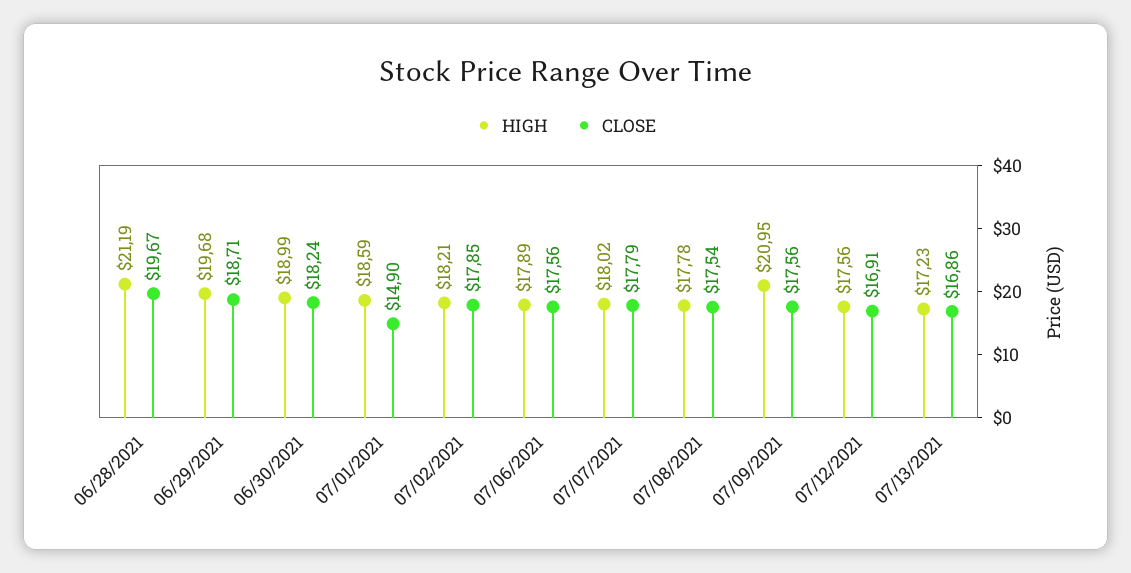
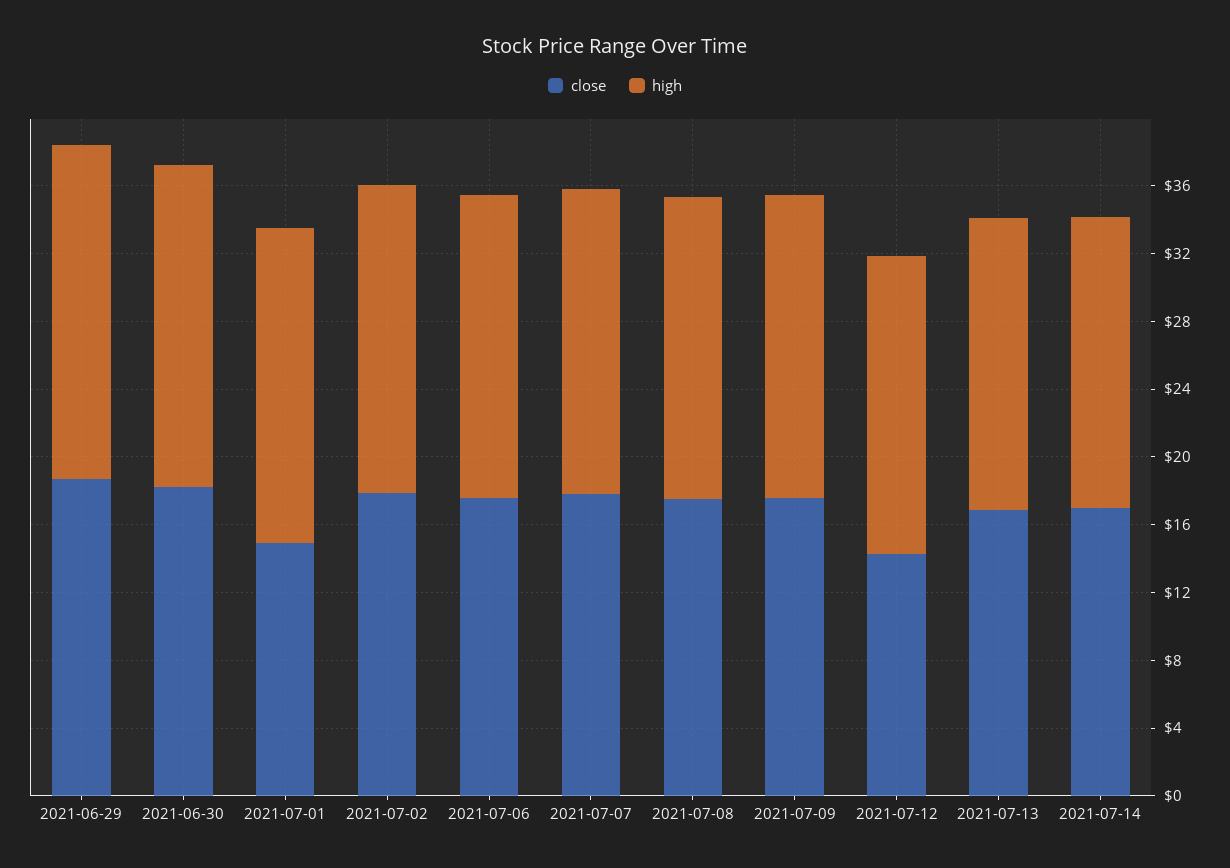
HIGH, 06/28/2021: 21.19 -> none
CLOSE, 06/28/2021: 19.67 -> none
HIGH, 07/09/2021: 20.95 -> 18
CLOSE, 07/12/2021: 16.91 -> 14
CLOSE, 2021-07-14: none -> 17
HIGH, 2021-07-14: none -> 17

